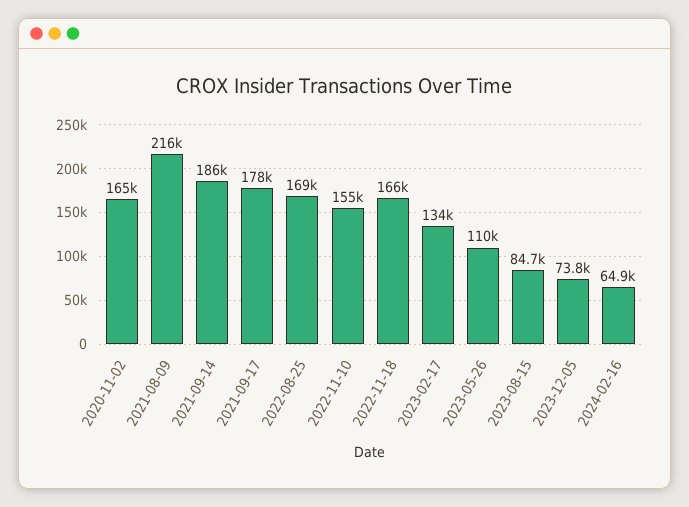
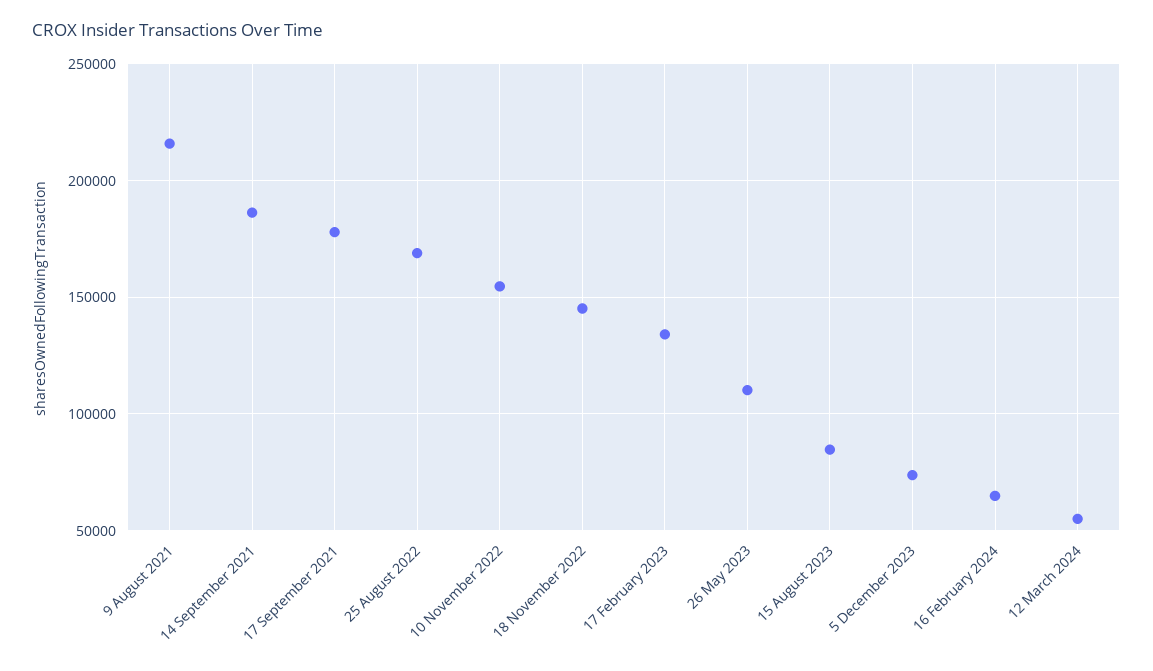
2020-11-02: 165000 -> none
2022-11-18: 166000 -> 145000
12 March 2024: none -> 55000

